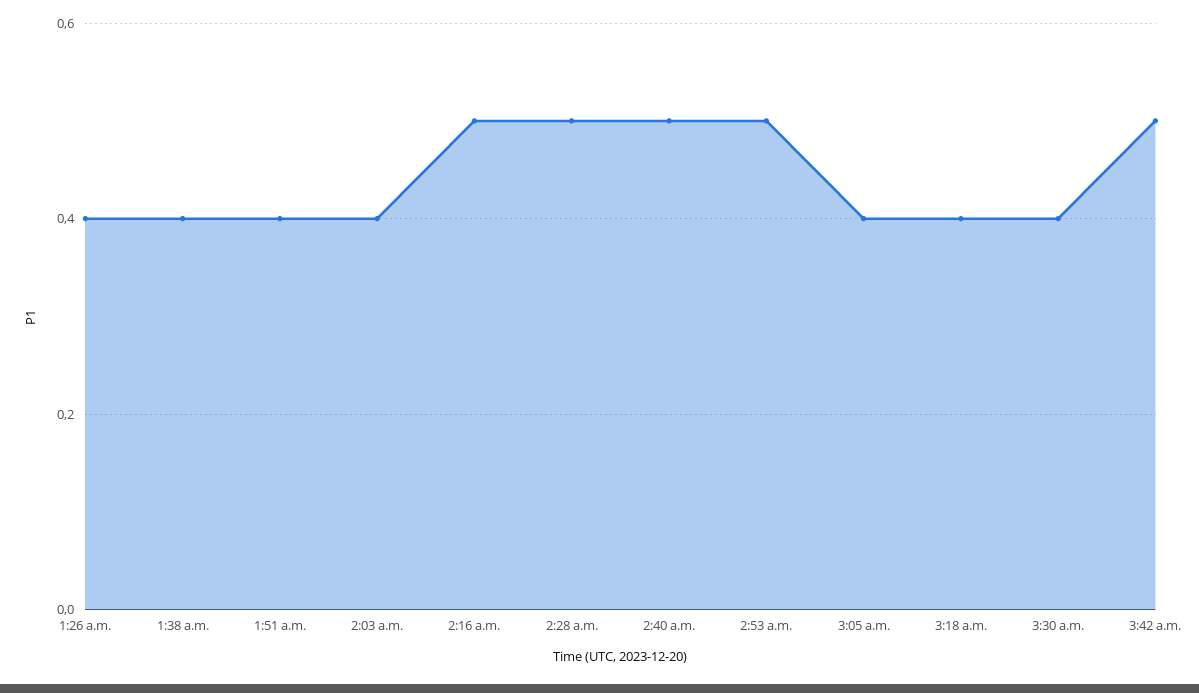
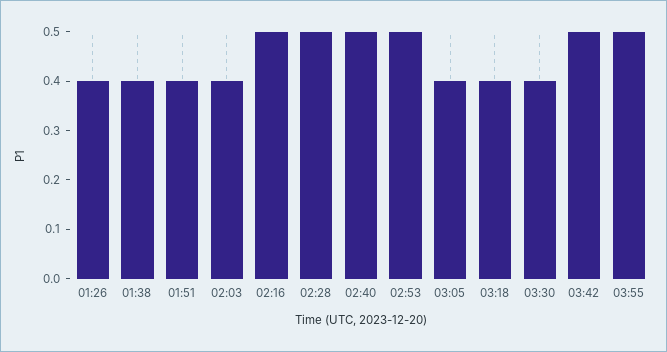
03:55: none -> 0.5

